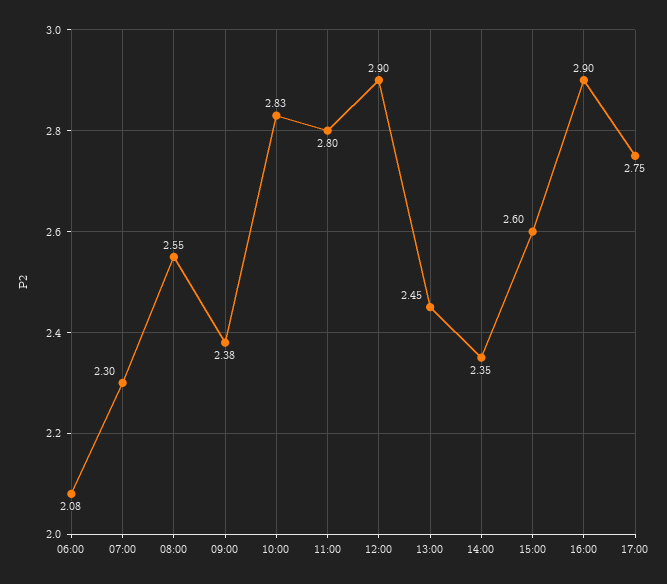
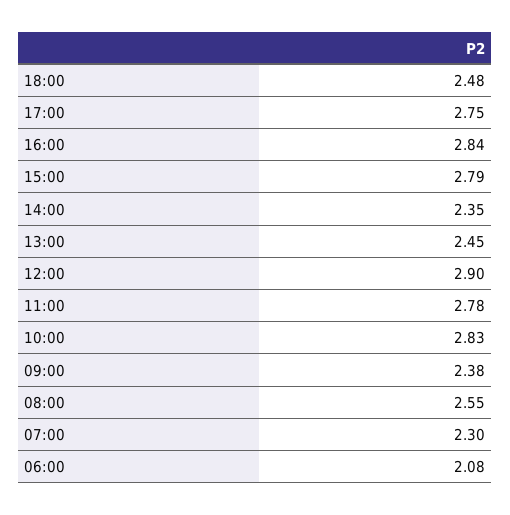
11:00: 2.8 -> 2.78
15:00: 2.6 -> 2.79
16:00: 2.9 -> 2.84
18:00: none -> 2.48

